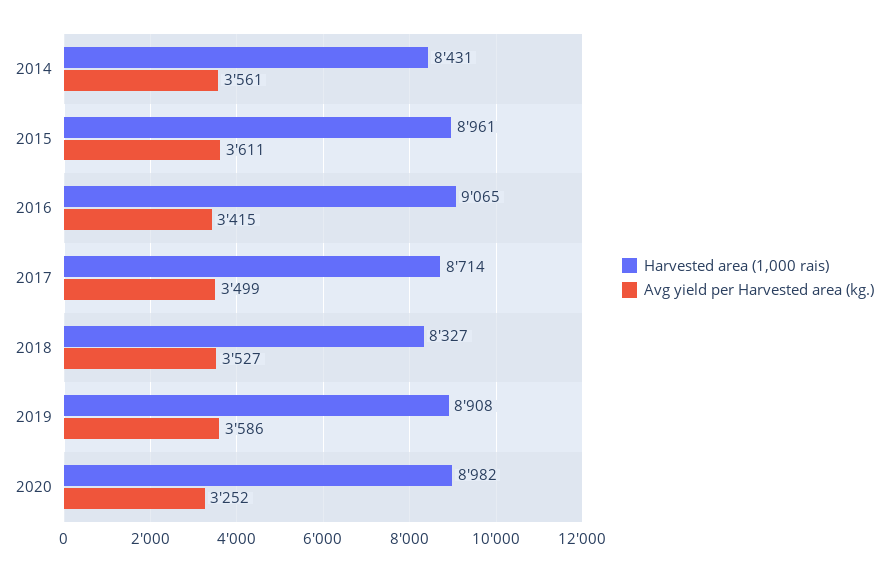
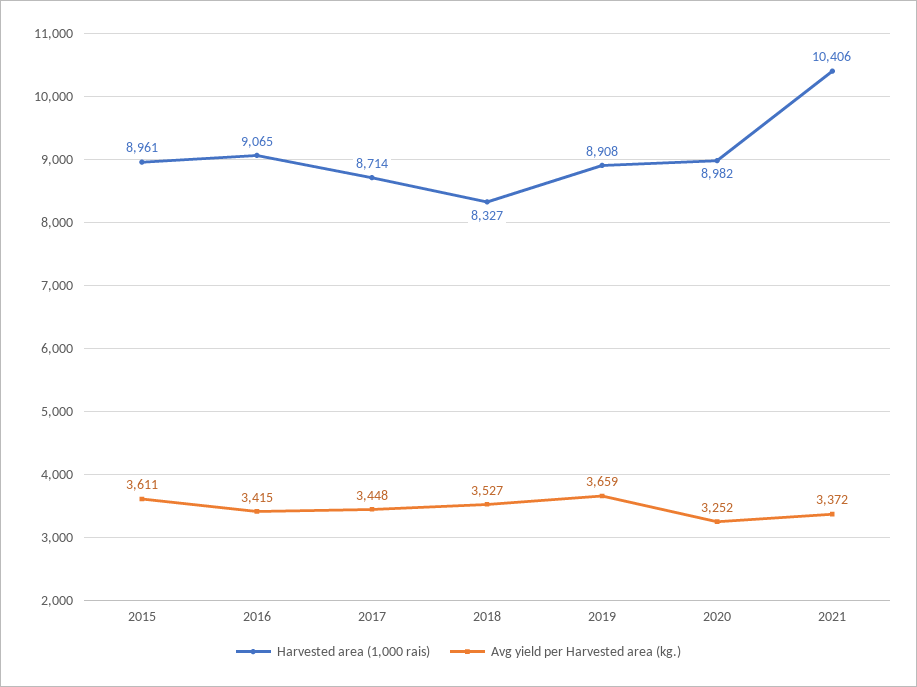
Harvested area (1,000 rais), 2014: 8431 -> none
Avg yield per Harvested area (kg.), 2014: 3561 -> none
Avg yield per Harvested area (kg.), 2017: 3499 -> 3448
Avg yield per Harvested area (kg.), 2019: 3586 -> 3659
Harvested area (1,000 rais), 2021: none -> 10406
Avg yield per Harvested area (kg.), 2021: none -> 3372

